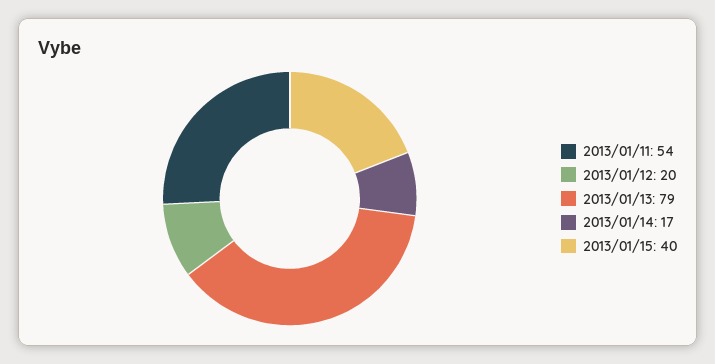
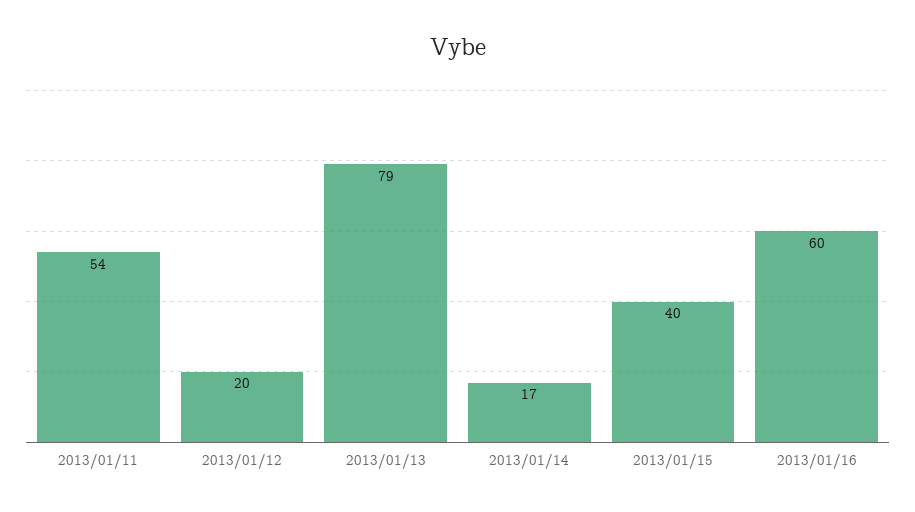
2013/01/16: none -> 60

